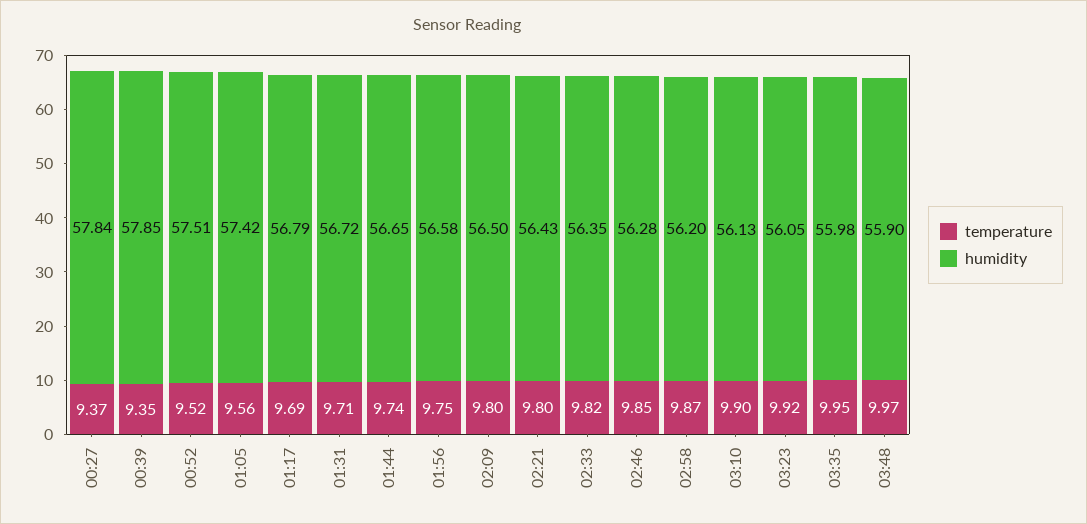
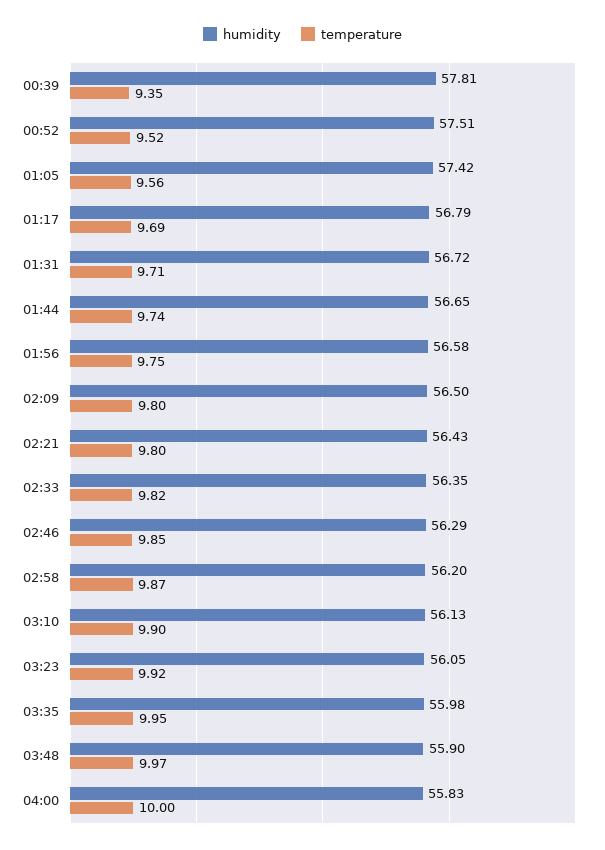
temperature, 00:27: 9.37 -> none
humidity, 00:27: 57.84 -> none
humidity, 00:39: 57.85 -> 57.81
humidity, 02:46: 56.28 -> 56.29
humidity, 04:00: none -> 55.83
temperature, 04:00: none -> 10

